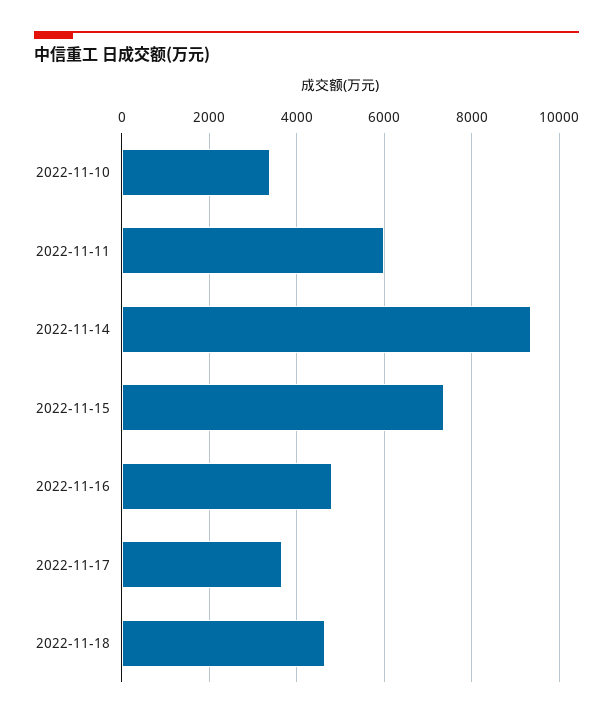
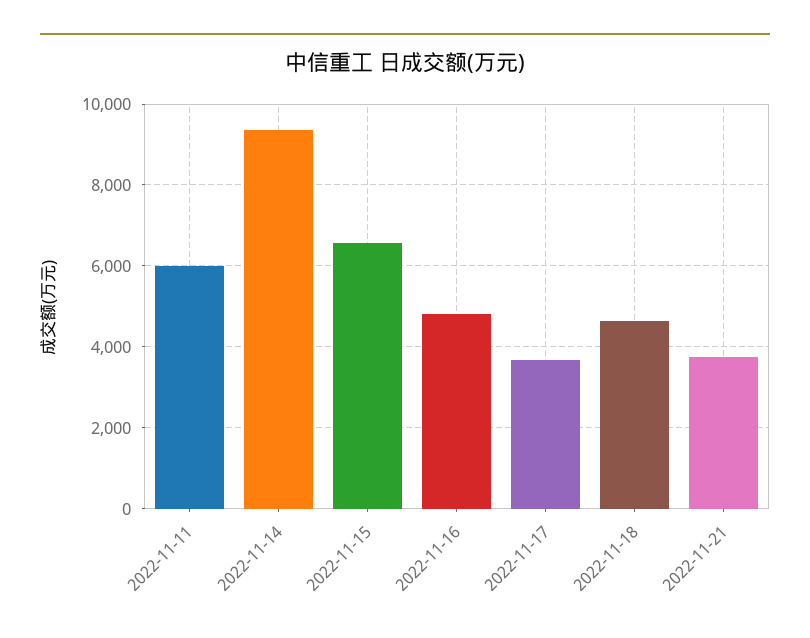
2022-11-10: 3400 -> none
2022-11-15: 7400 -> 6600
2022-11-21: none -> 3800

